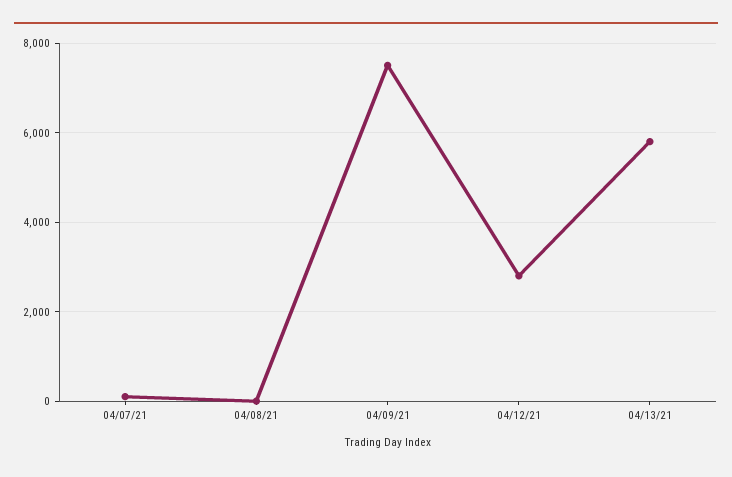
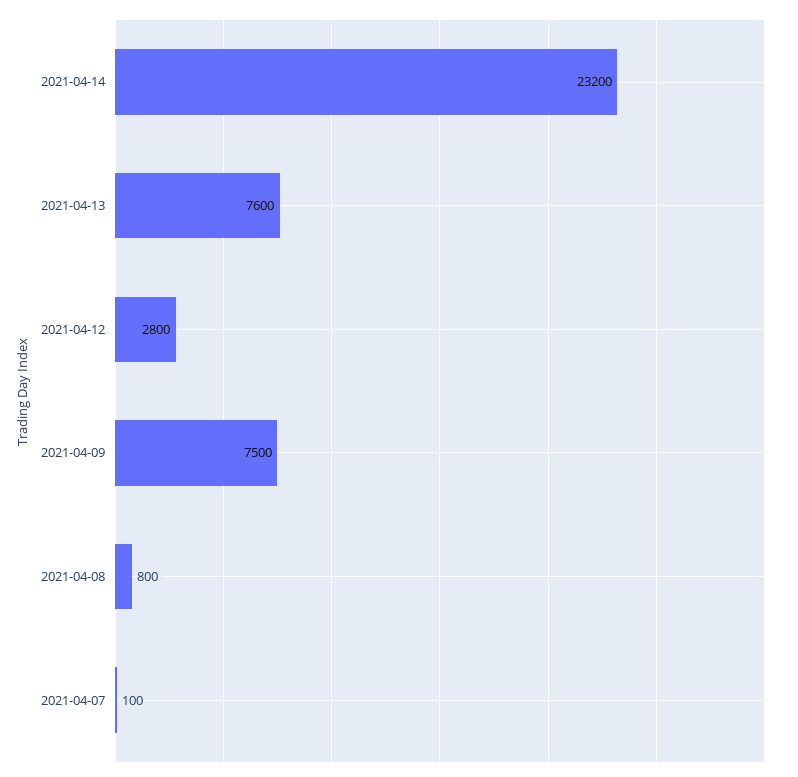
04/08/21: 0 -> 800
04/13/21: 5800 -> 7600
2021-04-14: none -> 23200

